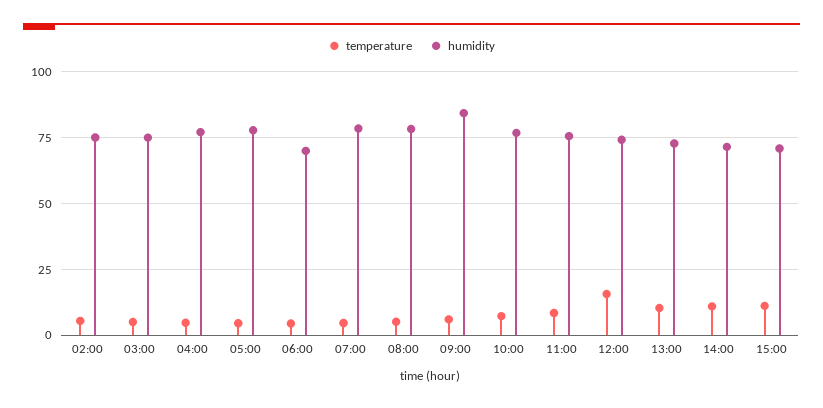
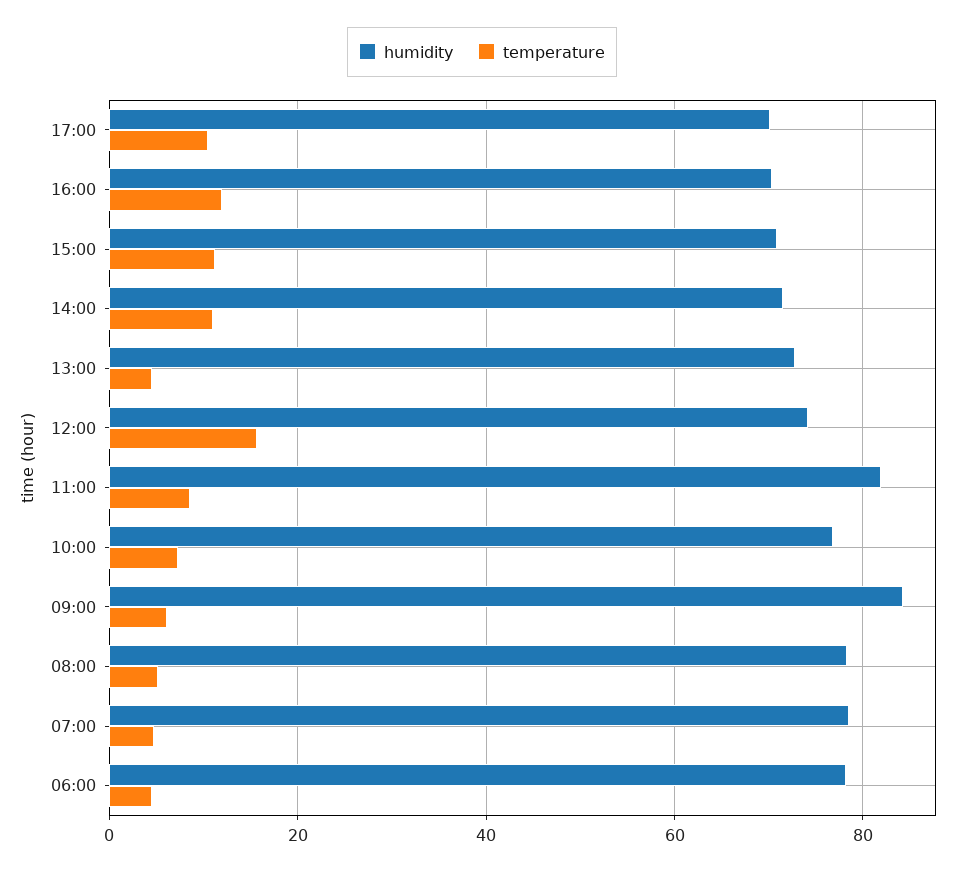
temperature, 02:00: 5 -> none
humidity, 02:00: 75 -> none
temperature, 03:00: 5 -> none
humidity, 03:00: 75 -> none
temperature, 04:00: 5 -> none
humidity, 04:00: 77.5 -> none
temperature, 05:00: 5 -> none
humidity, 05:00: 77.5 -> none
humidity, 06:00: 70 -> 78
humidity, 11:00: 75 -> 82
temperature, 13:00: 10 -> 4
humidity, 17:00: none -> 70
temperature, 17:00: none -> 10
humidity, 16:00: none -> 70
temperature, 16:00: none -> 12

